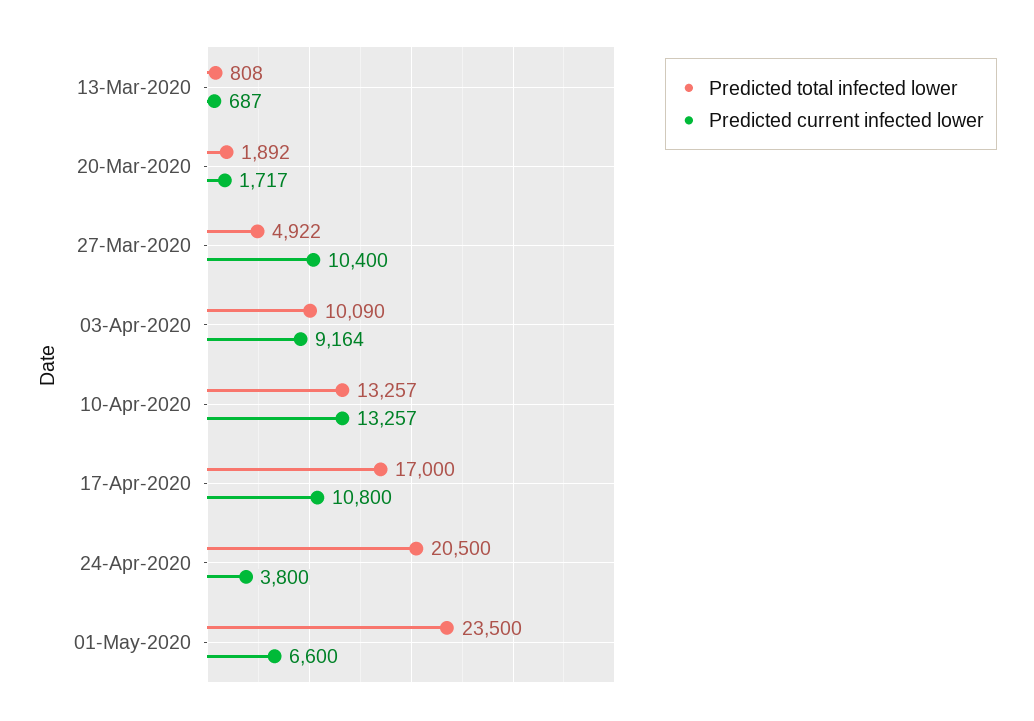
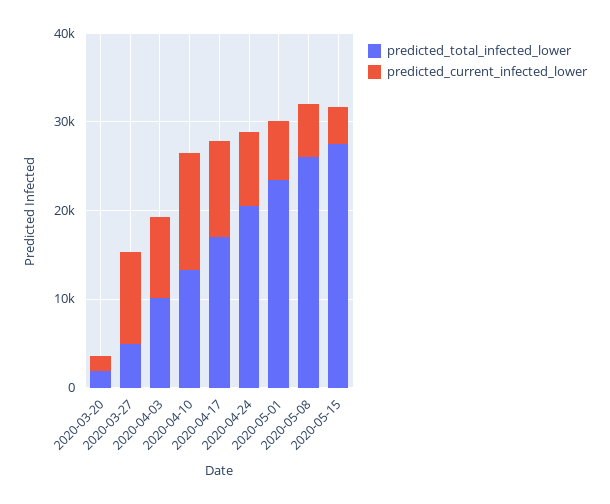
Predicted total infected lower, 13-Mar-2020: 808 -> none
Predicted current infected lower, 13-Mar-2020: 687 -> none
Predicted current infected lower, 24-Apr-2020: 3800 -> 8000
Predicted total infected lower, 2020-05-08: none -> 26000
Predicted current infected lower, 2020-05-08: none -> 6000
Predicted total infected lower, 2020-05-15: none -> 28000
Predicted current infected lower, 2020-05-15: none -> 4000

